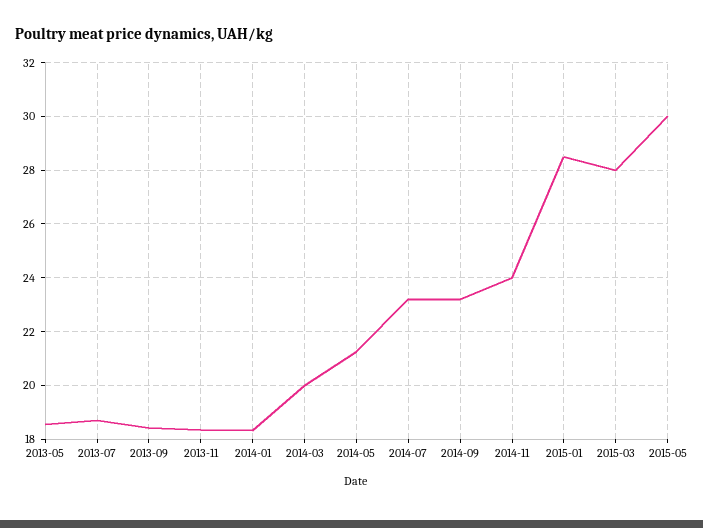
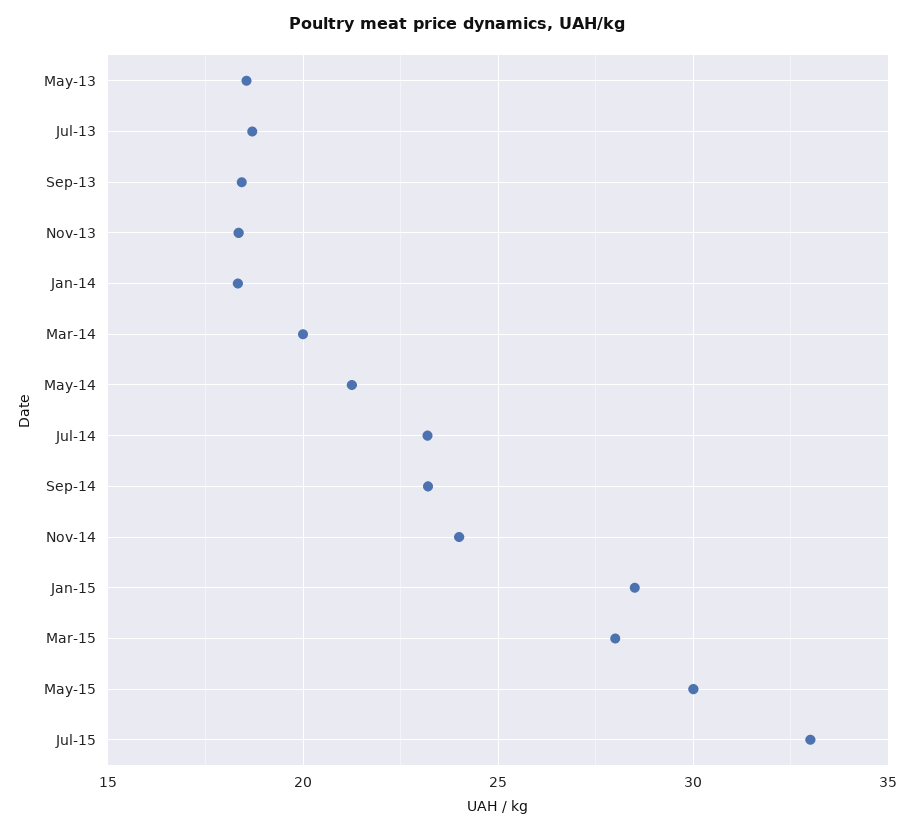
Jul-15: none -> 33

